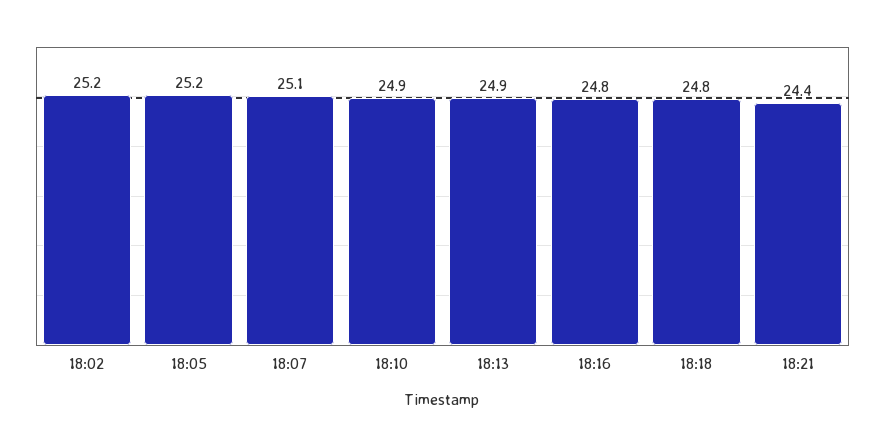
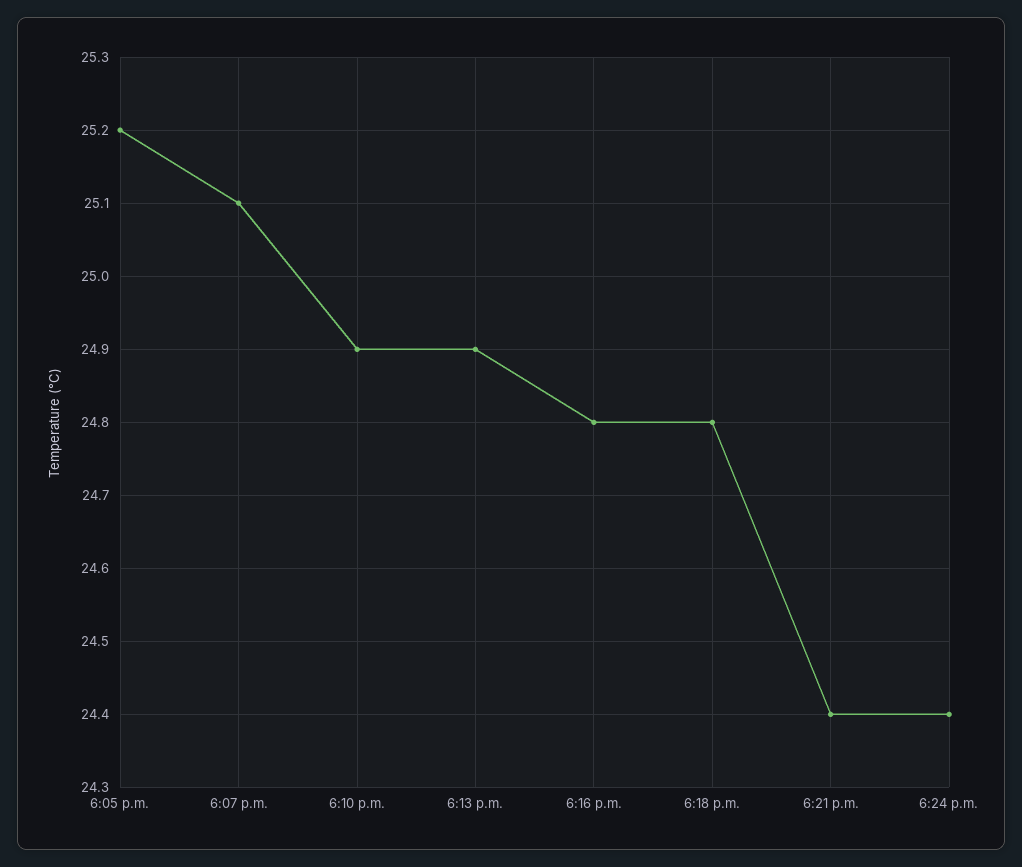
18:02: 25.2 -> none
6:24 p.m.: none -> 24.4

